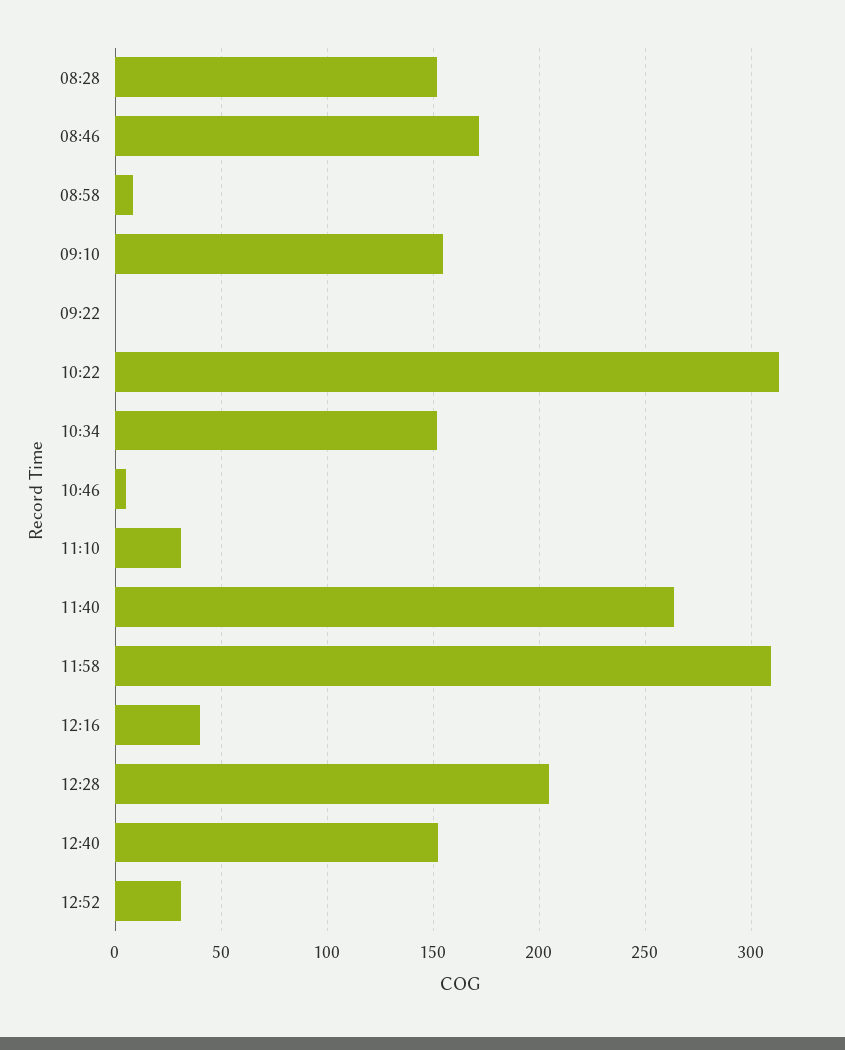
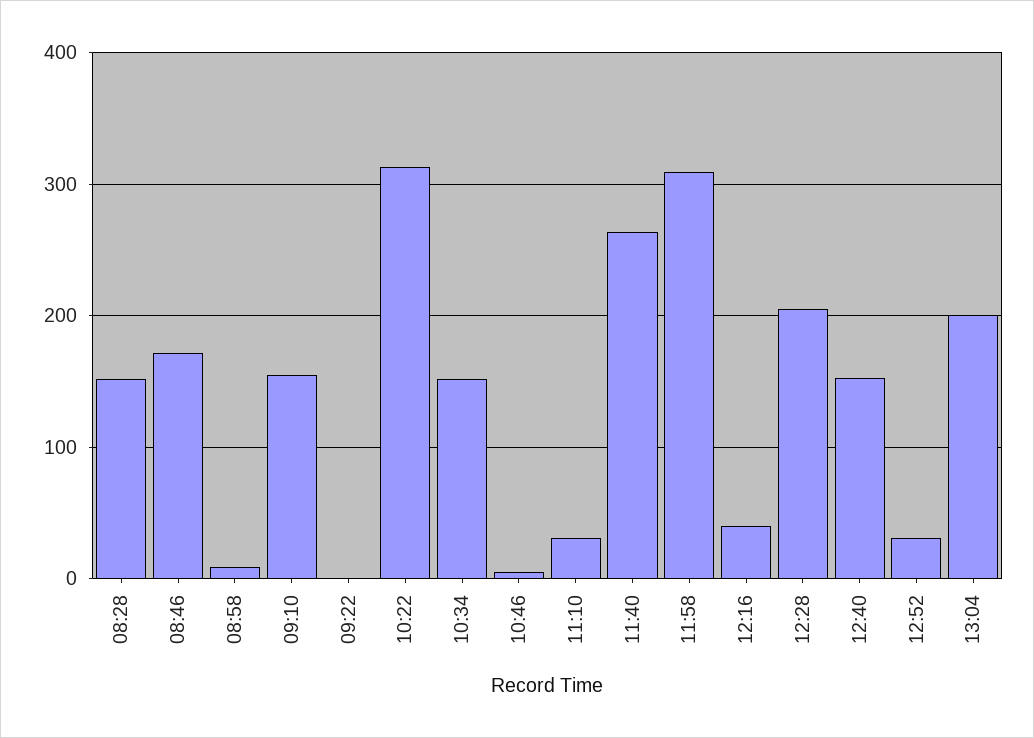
13:04: none -> 200

